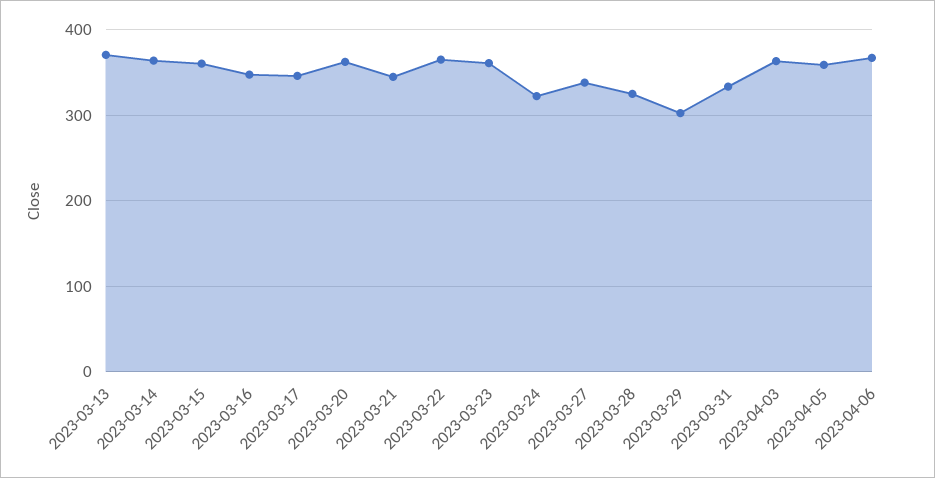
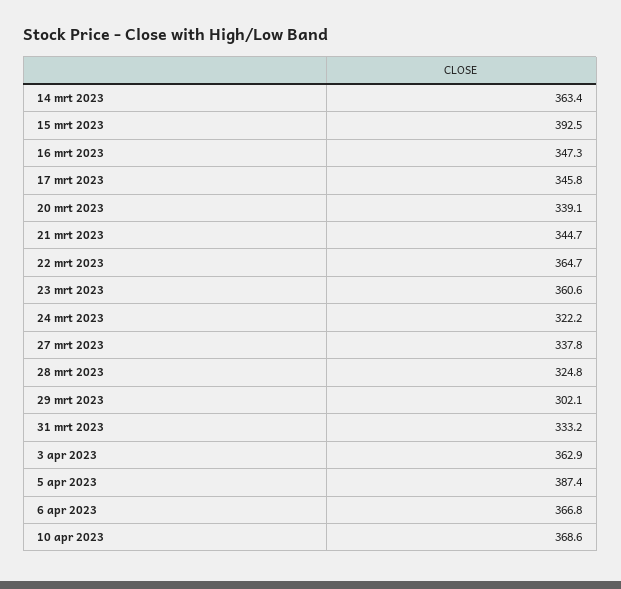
2023-03-13: 370 -> none
2023-03-15: 360 -> 392.5
2023-03-20: 360 -> 339.1
2023-04-05: 360 -> 387.4
10 apr 2023: none -> 368.6

